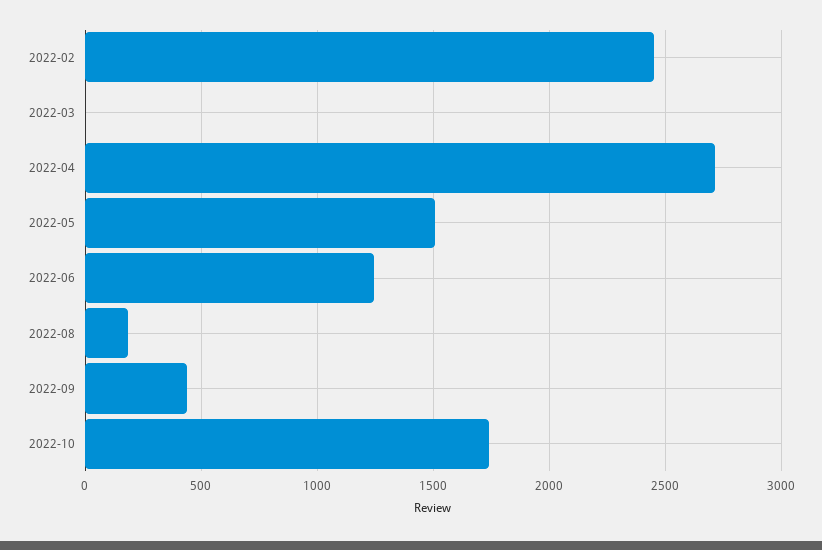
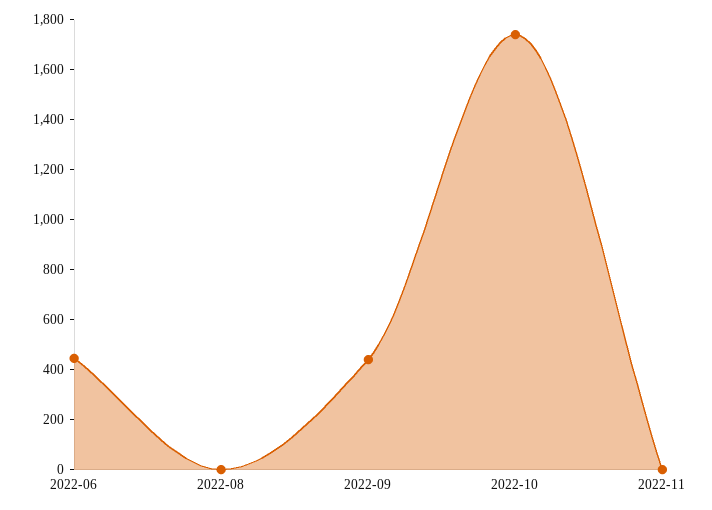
2022-02: 2450 -> none
2022-03: 0 -> none
2022-04: 2700 -> none
2022-05: 1500 -> none
2022-06: 1250 -> 450
2022-08: 200 -> 0
2022-11: none -> 0

